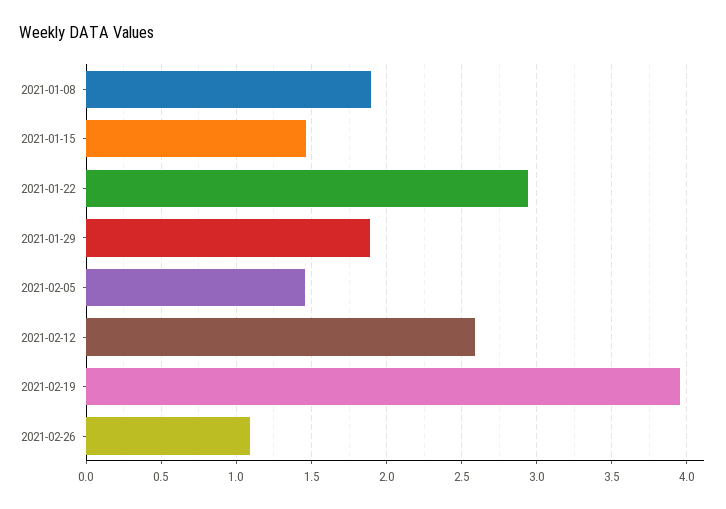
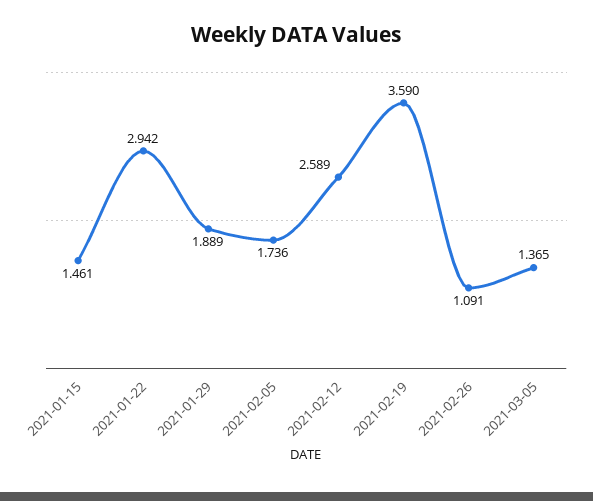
2021-01-08: 1.9 -> none
2021-02-05: 1.45 -> 1.736
2021-02-19: 3.95 -> 3.59
2021-03-05: none -> 1.365

